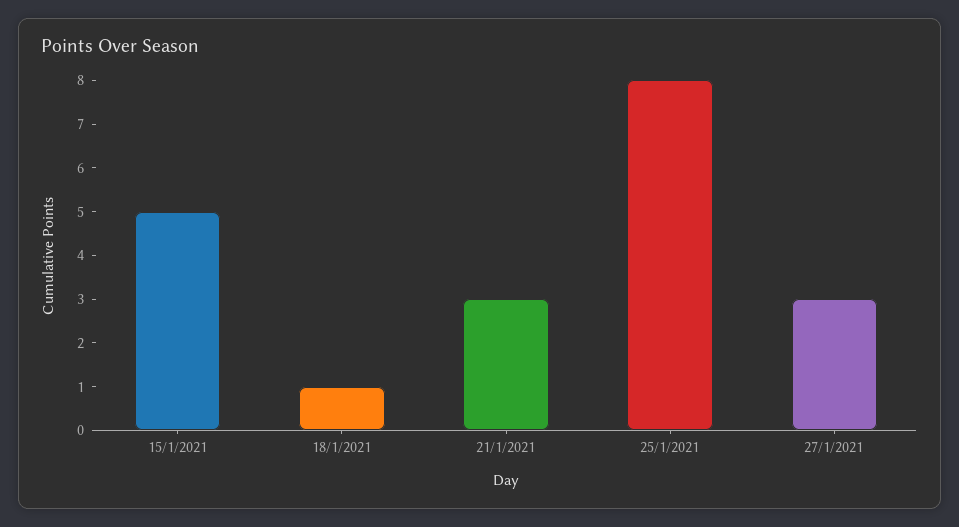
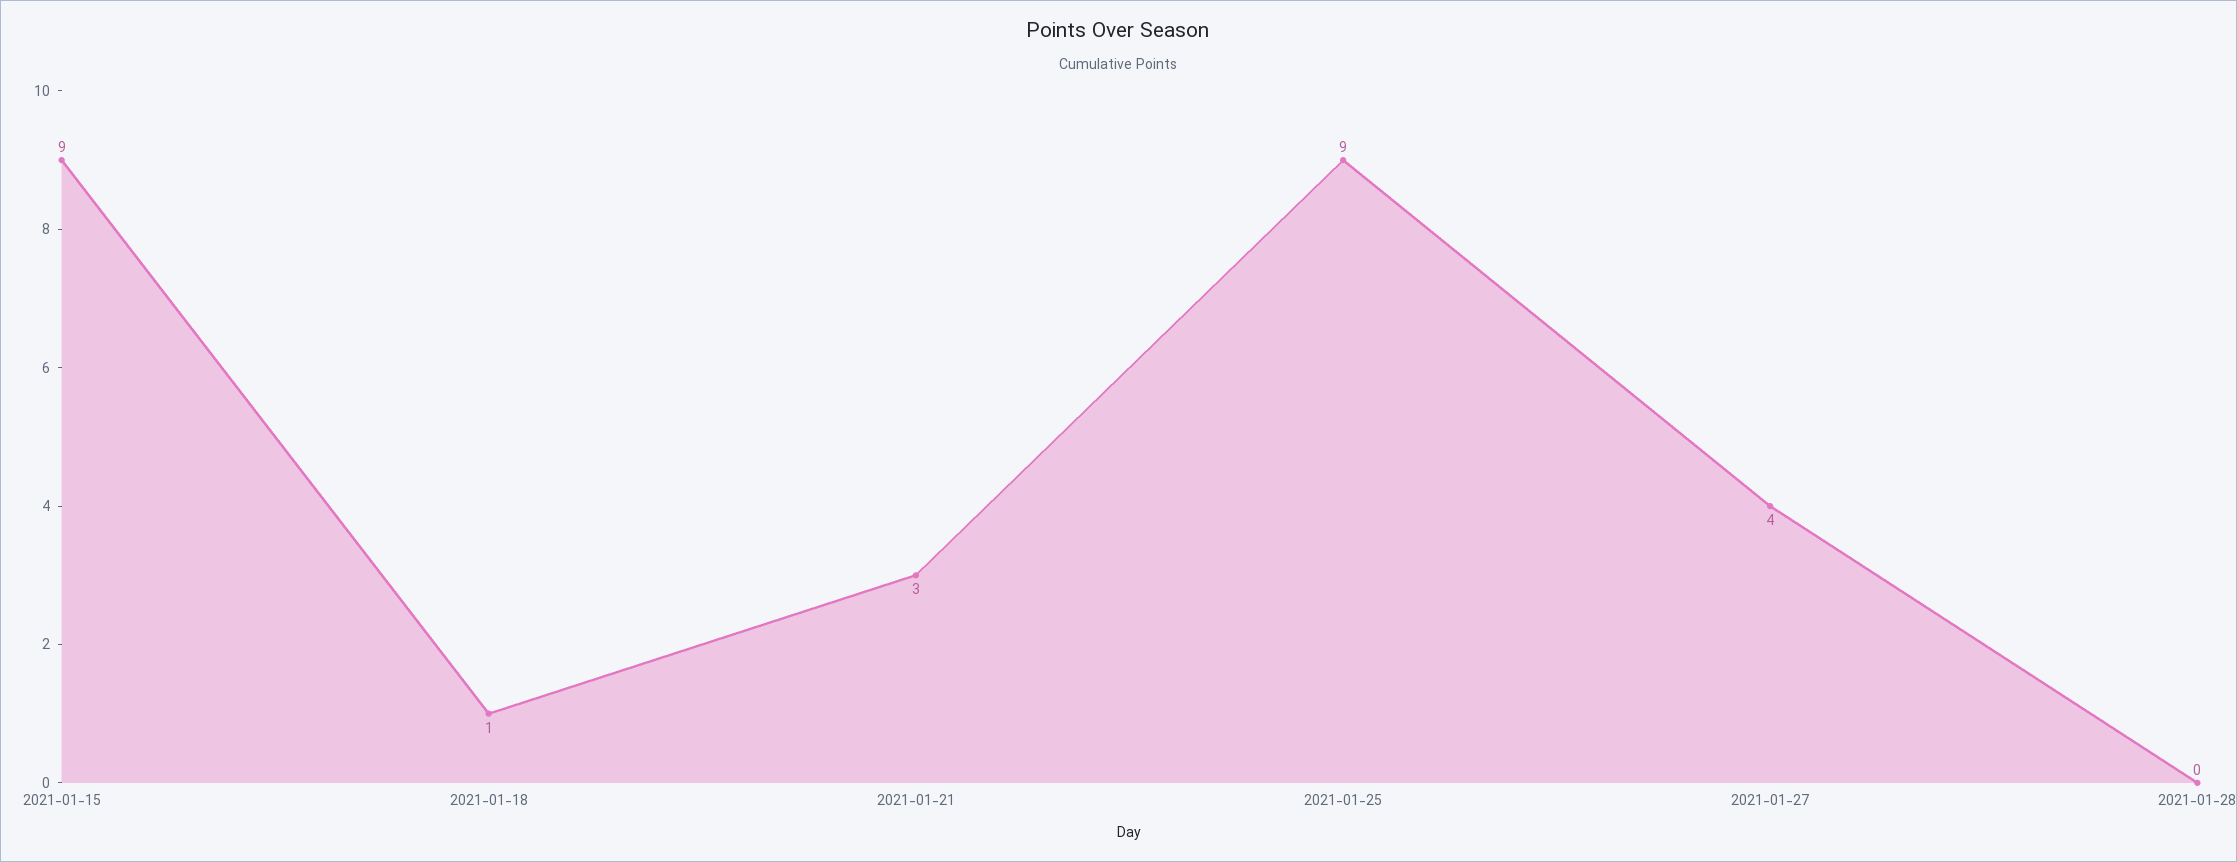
15/1/2021: 5 -> 9
25/1/2021: 8 -> 9
27/1/2021: 3 -> 4
2021-01-28: none -> 0

